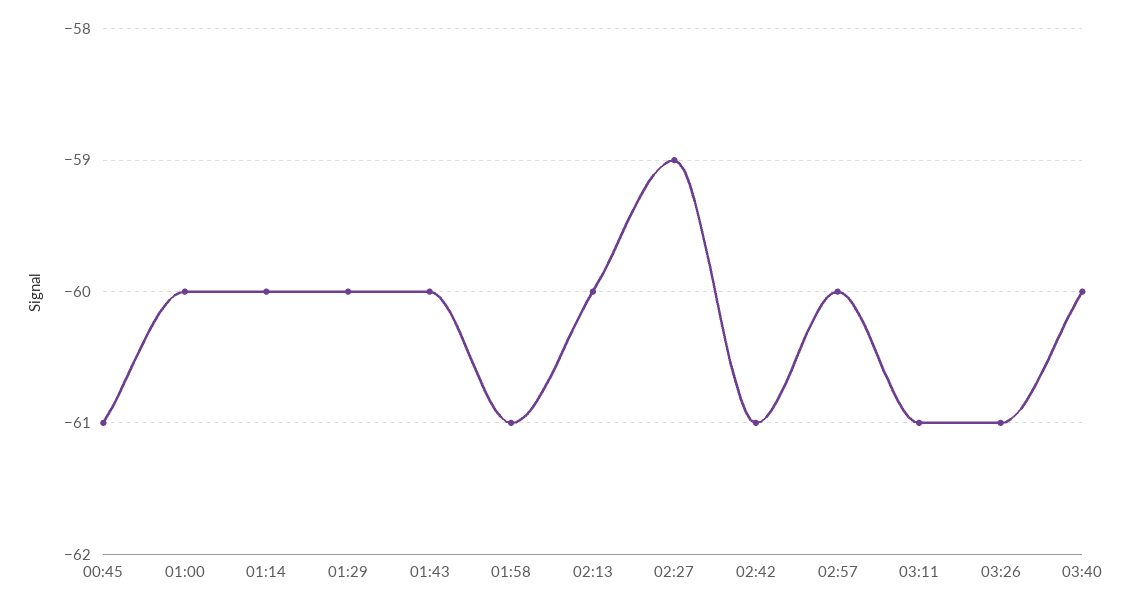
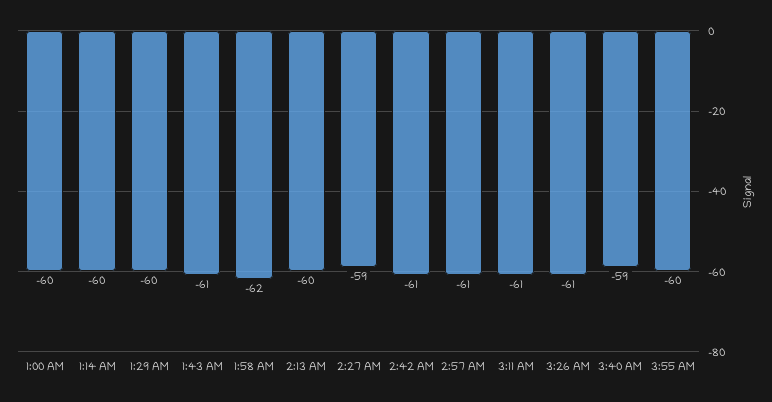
00:45: -61 -> none
01:43: -60 -> -61
01:58: -61 -> -62
02:57: -60 -> -61
03:40: -60 -> -59
3:55 AM: none -> -60

